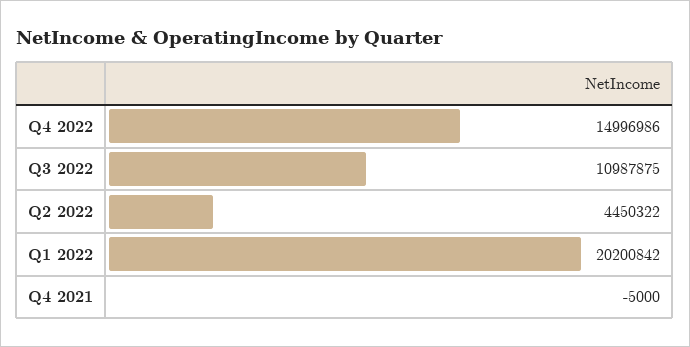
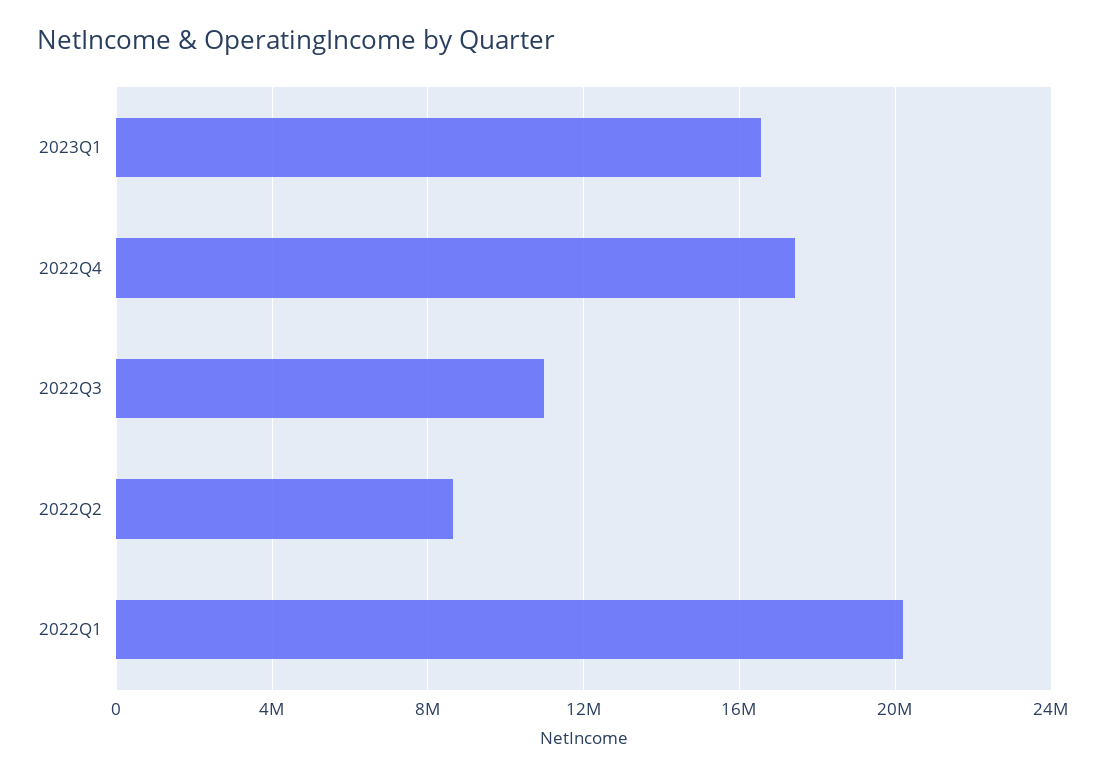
Q4 2022: 14996986 -> 17500000
Q2 2022: 4450322 -> 8500000
Q4 2021: -5000 -> none
2023Q1: none -> 16500000

